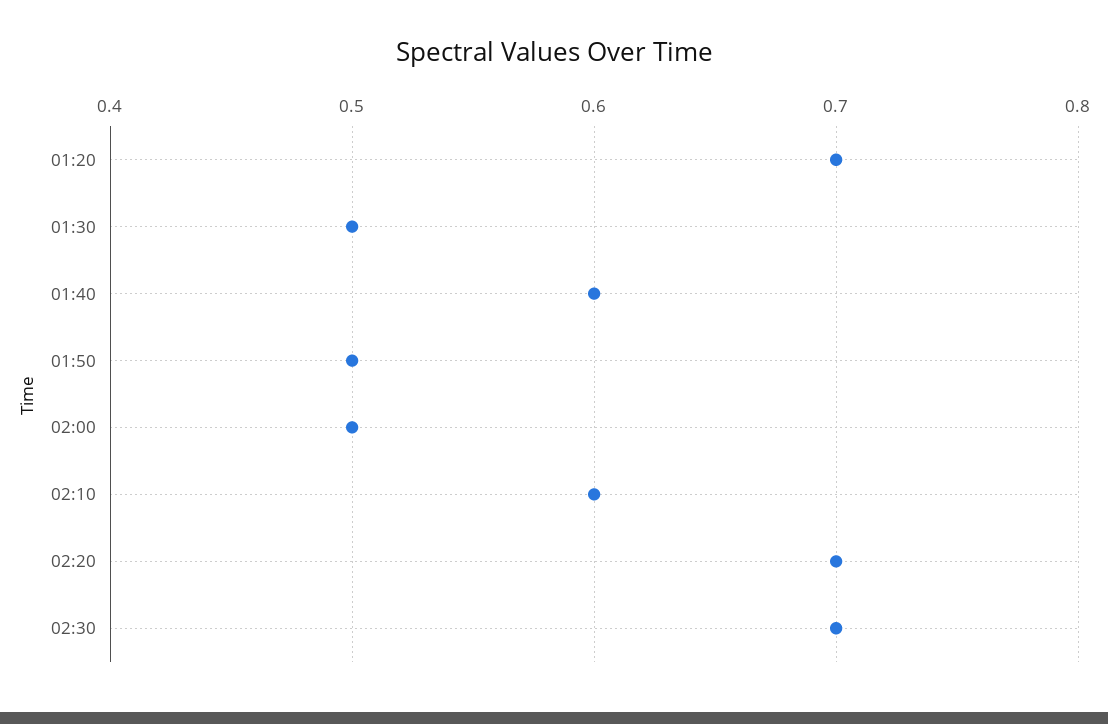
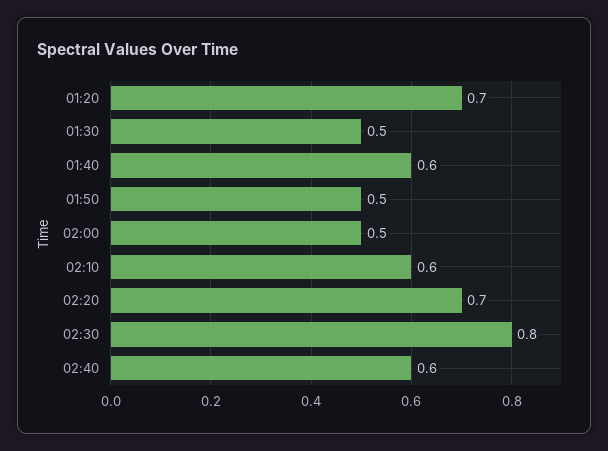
02:30: 0.7 -> 0.8
02:40: none -> 0.6

